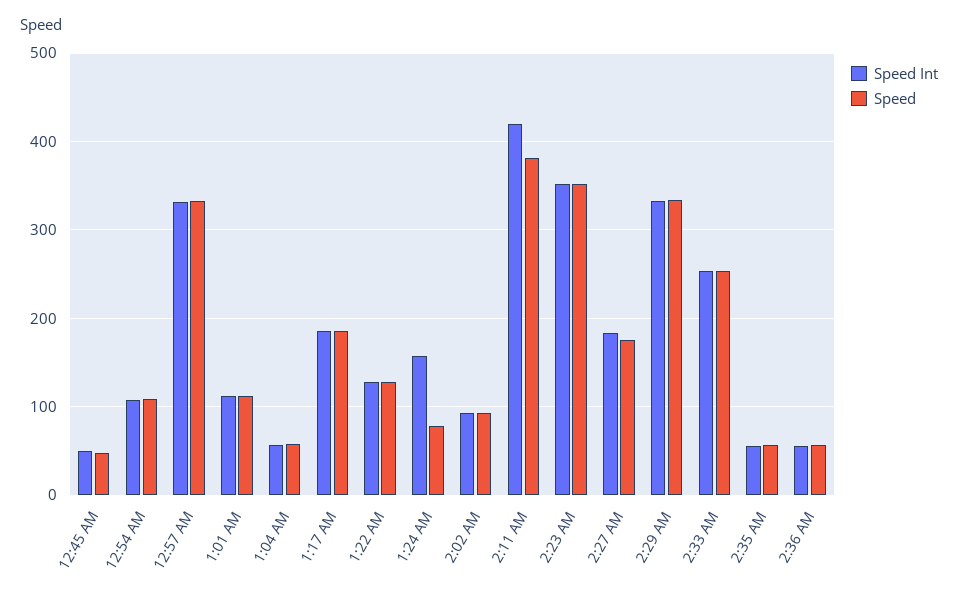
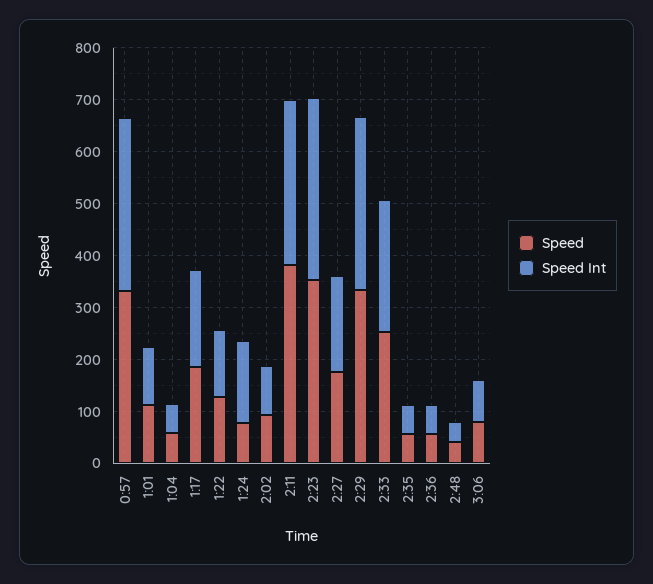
Speed Int, 12:45 AM: 50 -> none
Speed, 12:45 AM: 50 -> none
Speed Int, 12:54 AM: 110 -> none
Speed, 12:54 AM: 110 -> none
Speed Int, 2:11 AM: 420 -> 320
Speed, 2:48: none -> 40
Speed Int, 2:48: none -> 40
Speed, 3:06: none -> 80
Speed Int, 3:06: none -> 80

